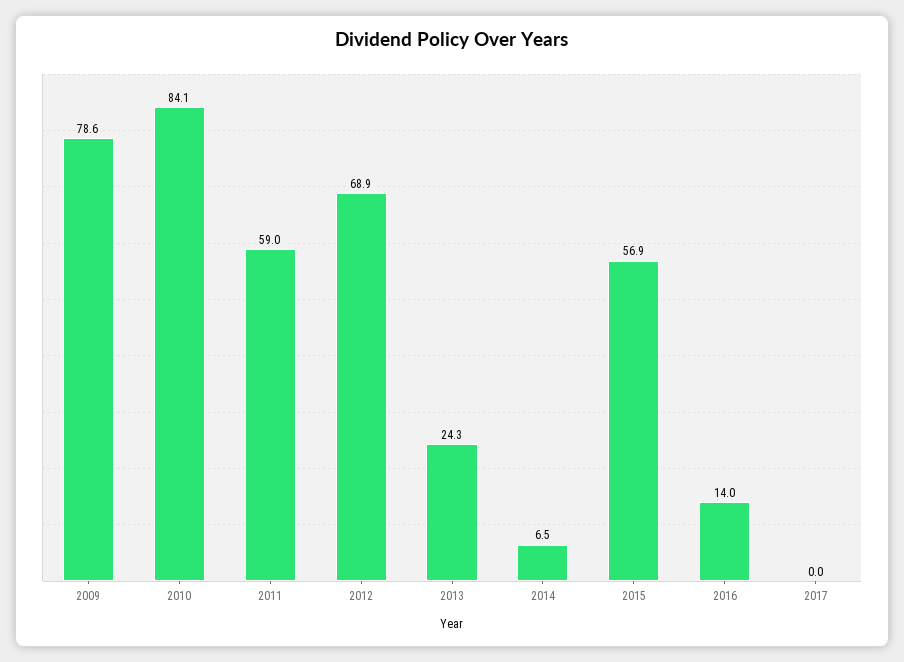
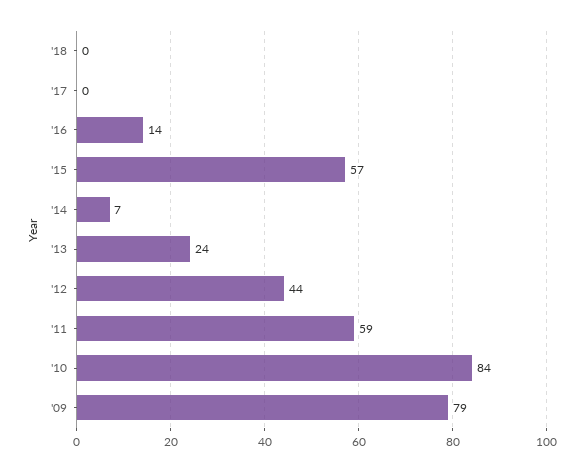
2012: 68.9 -> 44
'18: none -> 0

